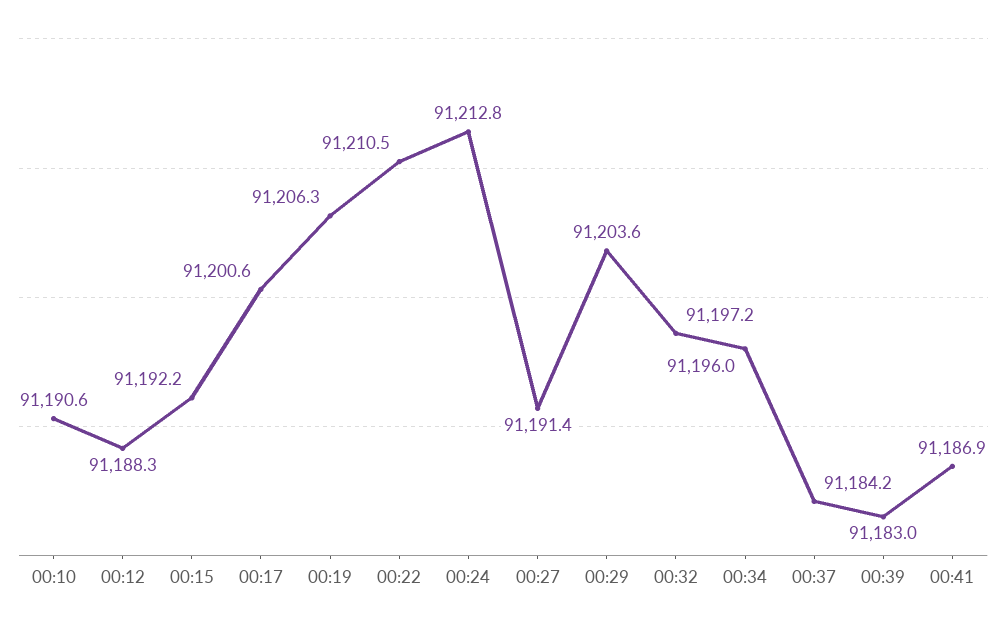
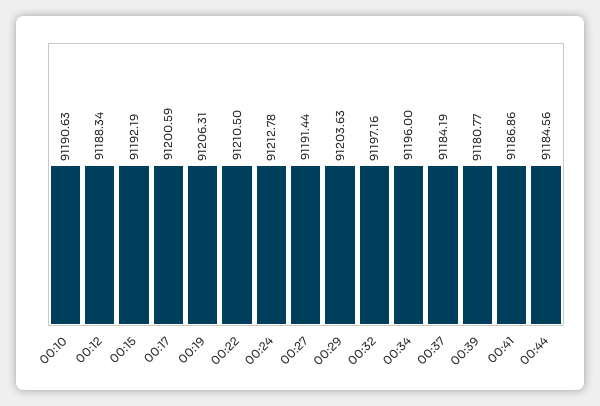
00:39: 91183 -> 91180.77
00:44: none -> 91184.56

